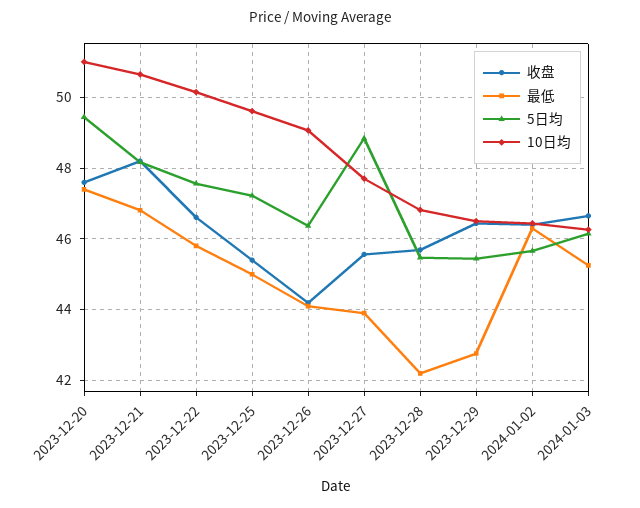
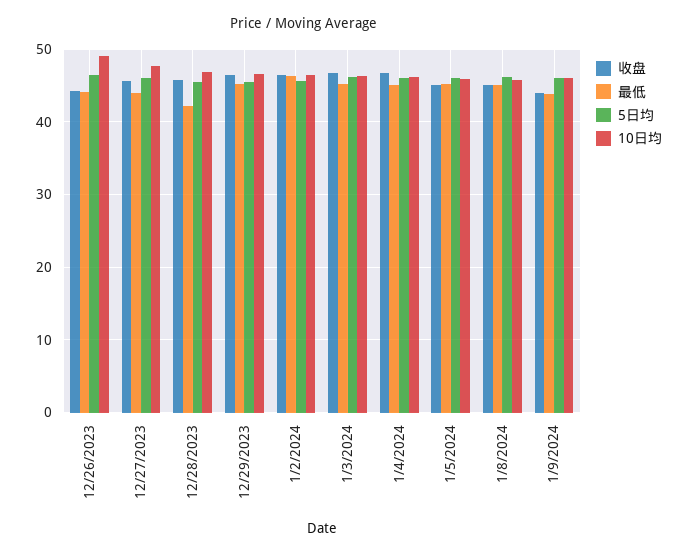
收盘, 2023-12-20: 47.6 -> none
最低, 2023-12-20: 47.4 -> none
5日均, 2023-12-20: 49.4 -> none
10日均, 2023-12-20: 51 -> none
收盘, 2023-12-21: 48.2 -> none
最低, 2023-12-21: 46.8 -> none
5日均, 2023-12-21: 48.2 -> none
10日均, 2023-12-21: 50.6 -> none
收盘, 2023-12-22: 46.6 -> none
最低, 2023-12-22: 45.8 -> none
5日均, 2023-12-22: 47.6 -> none
10日均, 2023-12-22: 50.2 -> none
收盘, 2023-12-25: 45.4 -> none
最低, 2023-12-25: 45 -> none
5日均, 2023-12-25: 47.2 -> none
10日均, 2023-12-25: 49.6 -> none
5日均, 2023-12-27: 48.8 -> 46
最低, 2023-12-29: 42.8 -> 45
收盘, 1/4/2024: none -> 47
最低, 1/4/2024: none -> 45
5日均, 1/4/2024: none -> 46
10日均, 1/4/2024: none -> 46
收盘, 1/5/2024: none -> 45
最低, 1/5/2024: none -> 45
5日均, 1/5/2024: none -> 46
10日均, 1/5/2024: none -> 46
收盘, 1/8/2024: none -> 45
最低, 1/8/2024: none -> 45
5日均, 1/8/2024: none -> 46
10日均, 1/8/2024: none -> 46
收盘, 1/9/2024: none -> 44
最低, 1/9/2024: none -> 44
5日均, 1/9/2024: none -> 46
10日均, 1/9/2024: none -> 46

